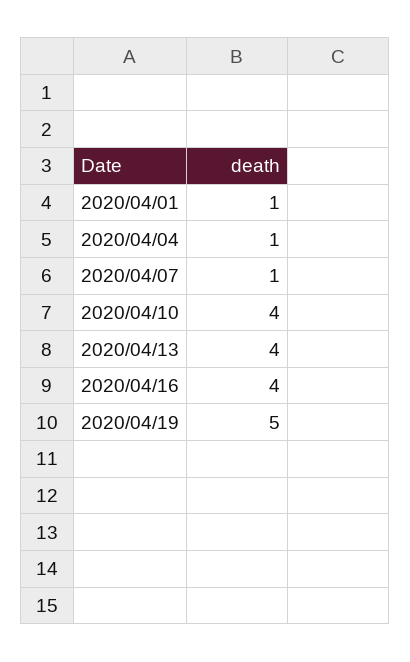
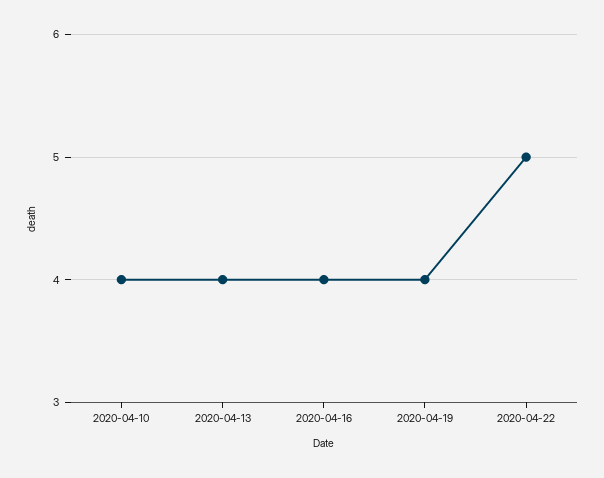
2020/04/01: 1 -> none
2020/04/04: 1 -> none
2020/04/07: 1 -> none
2020/04/19: 5 -> 4
2020-04-22: none -> 5

